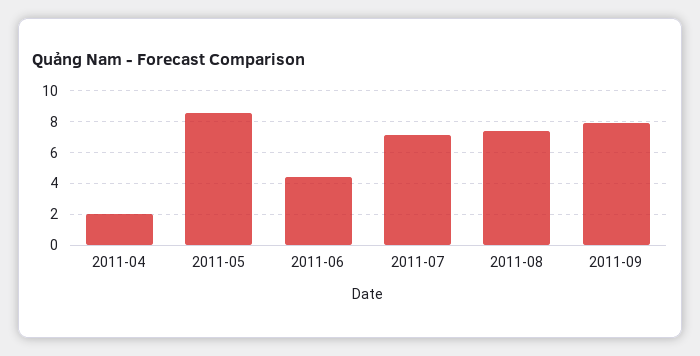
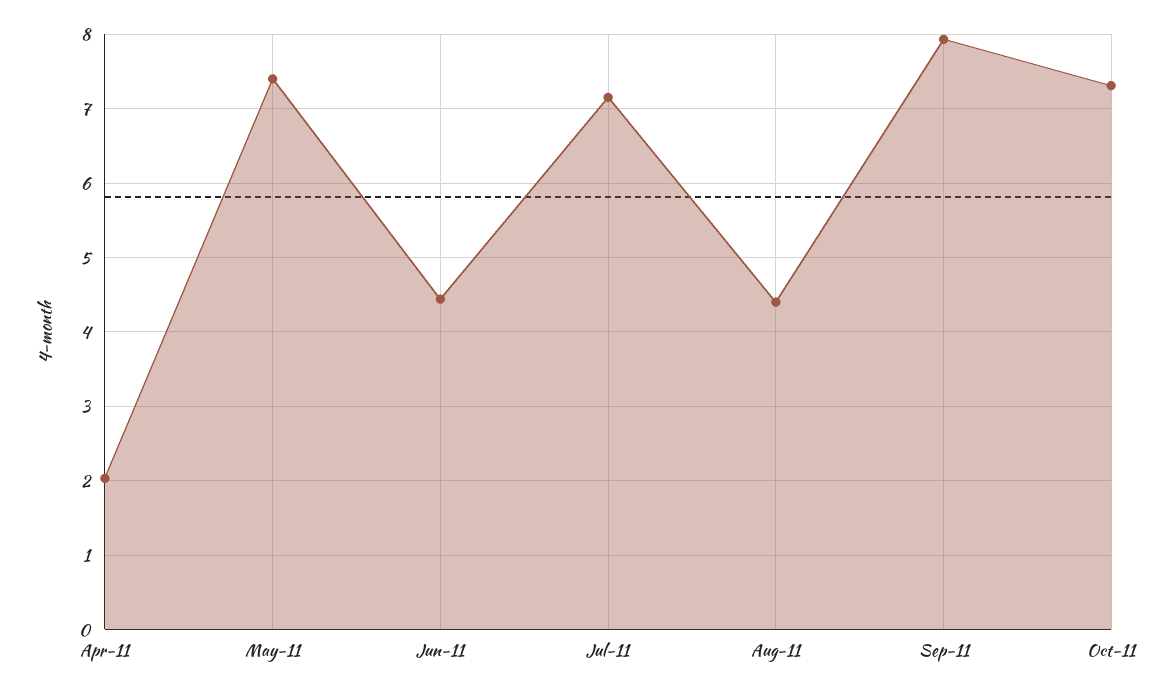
2011-05: 8.5 -> 7.4
2011-08: 7.5 -> 4.4
Oct-11: none -> 7.3

